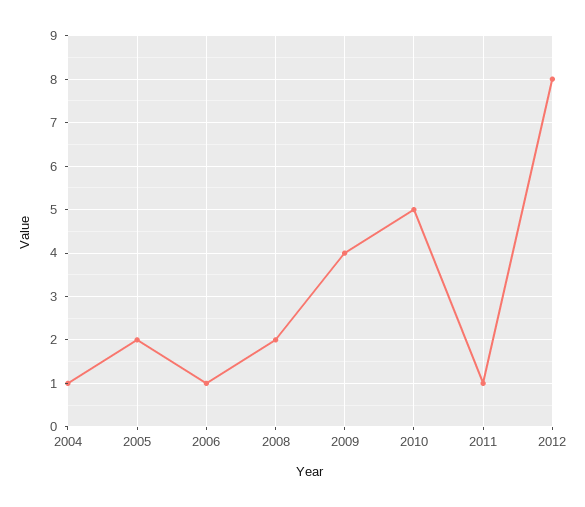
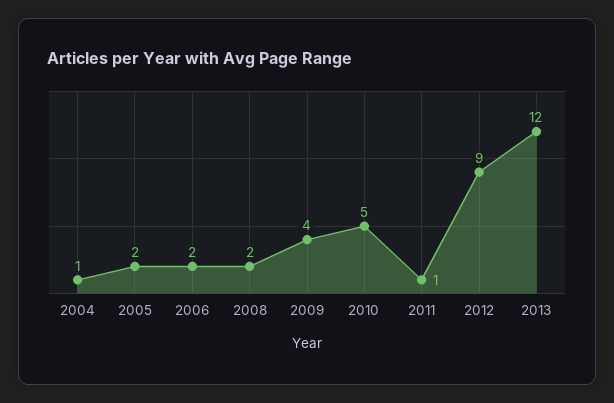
2006: 1 -> 2
2012: 8 -> 9
2013: none -> 12

